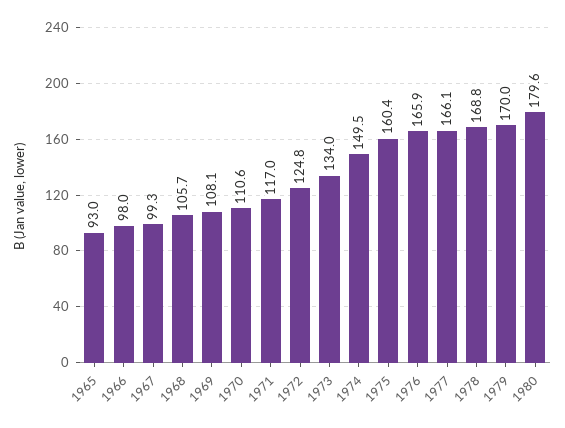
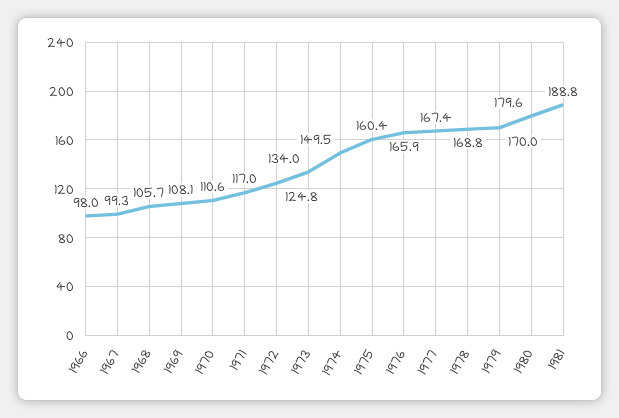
1965: 93 -> none
1977: 166.1 -> 167.4
1981: none -> 188.8

